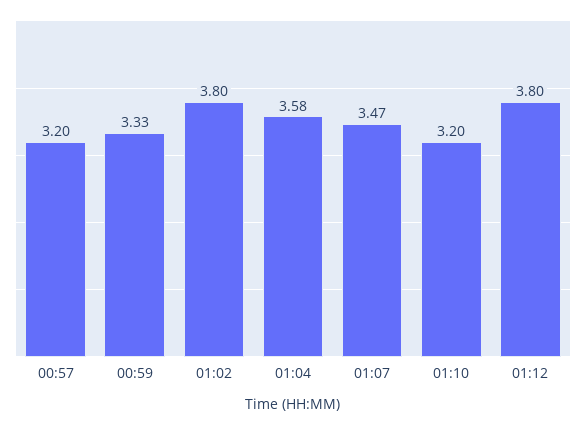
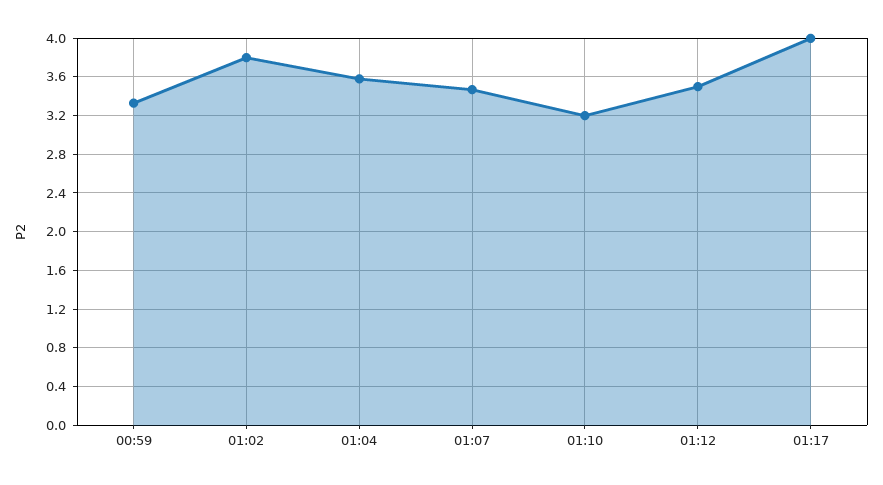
00:57: 3.2 -> none
01:12: 3.8 -> 3.5
01:17: none -> 4

